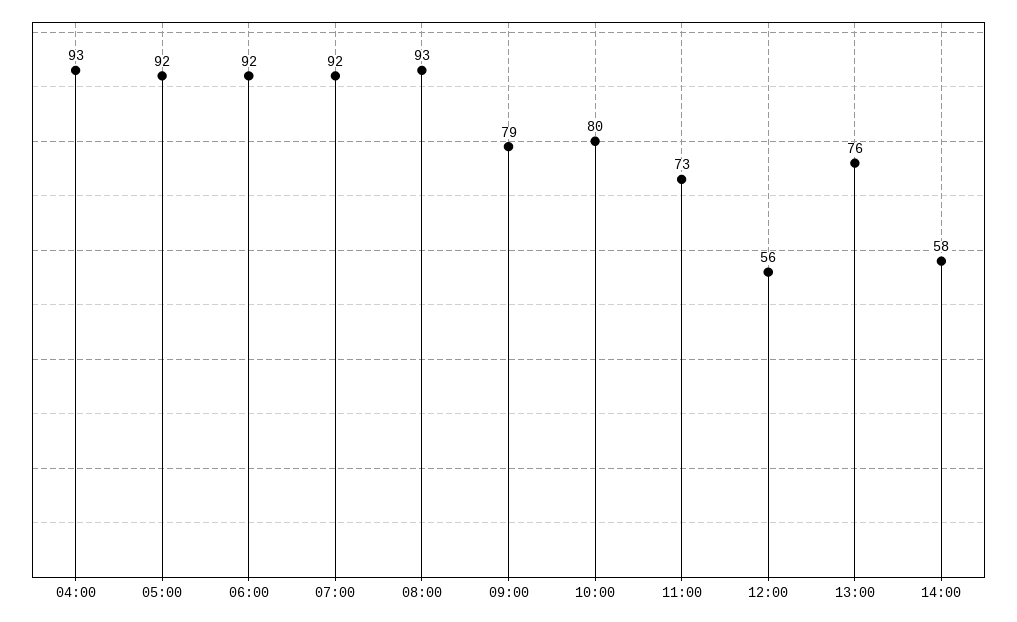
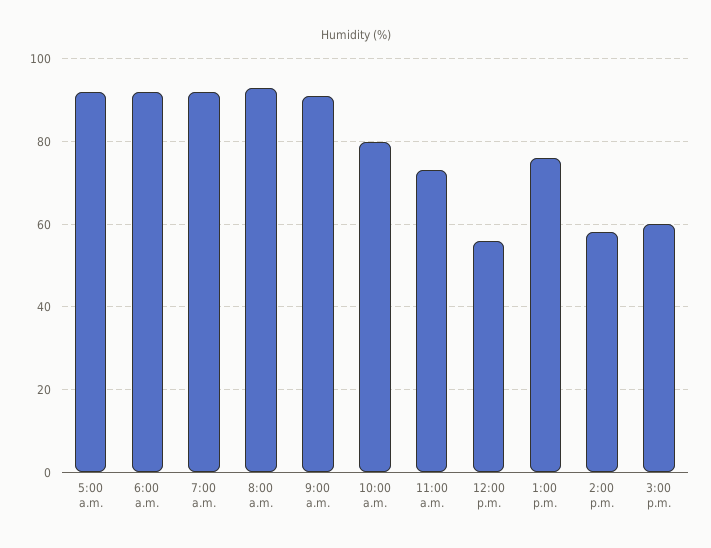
04:00: 93 -> none
09:00: 79 -> 90
3:00 p.m.: none -> 60

